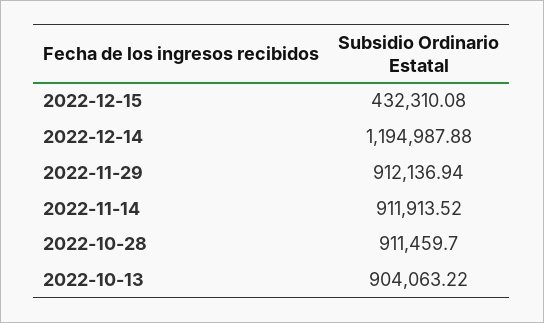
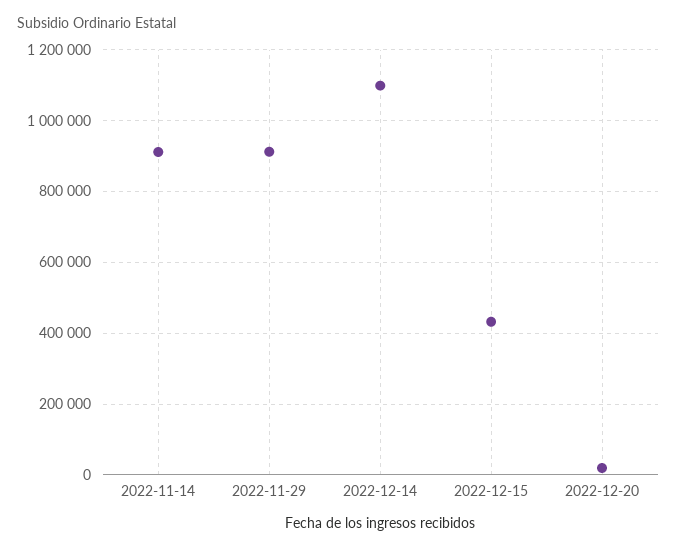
2022-12-14: 1194987.88 -> 1100000
2022-10-28: 911459.7 -> none
2022-10-13: 904063.22 -> none
2022-12-20: none -> 20000

